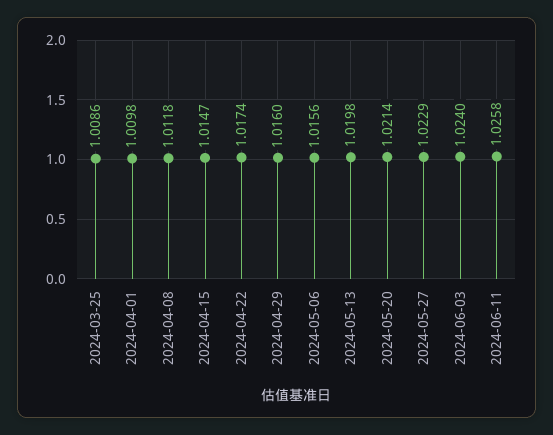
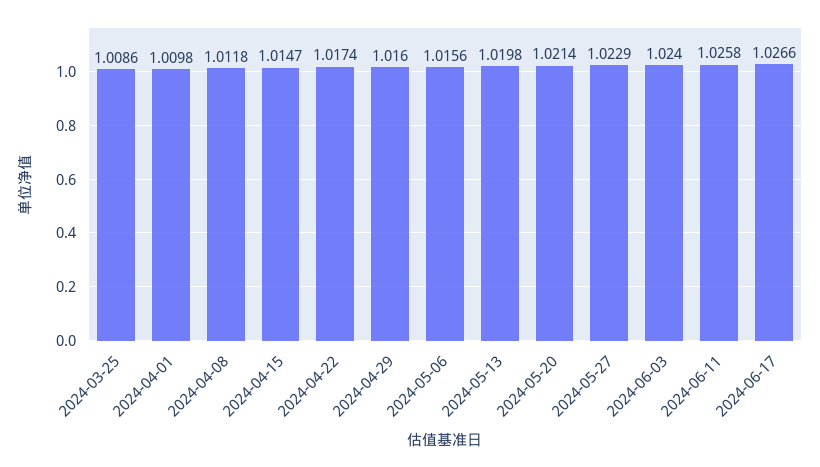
2024-06-17: none -> 1.0266

